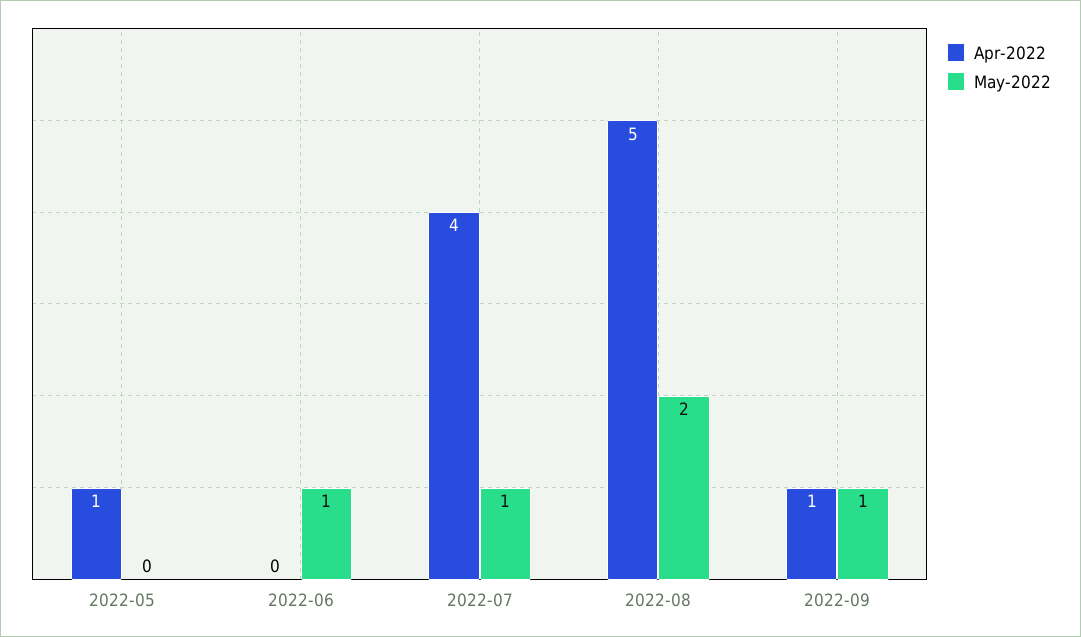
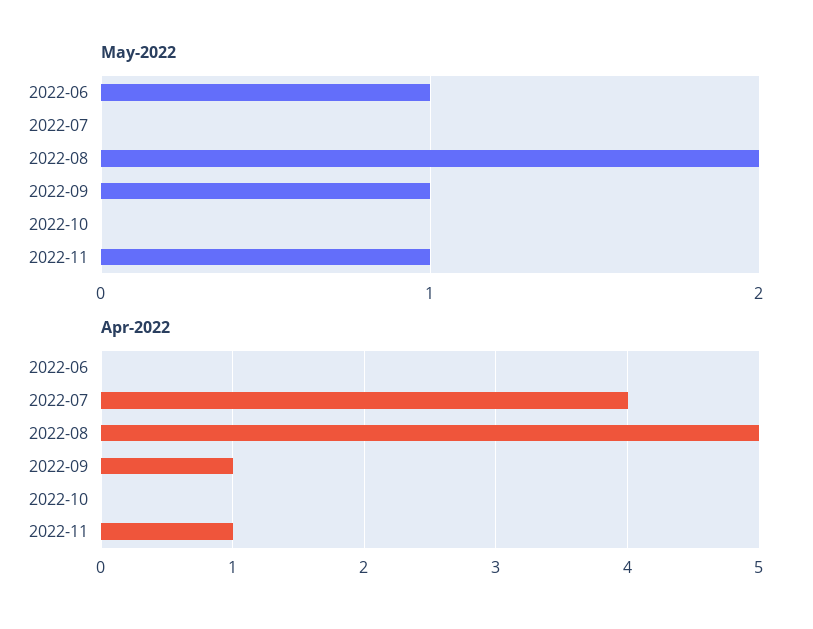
Apr-2022, 2022-05: 1 -> none
May-2022, 2022-05: 0 -> none
May-2022, 2022-07: 1 -> 0
May-2022, 2022-10: none -> 0
May-2022, 2022-11: none -> 1
Apr-2022, 2022-10: none -> 0
Apr-2022, 2022-11: none -> 1

